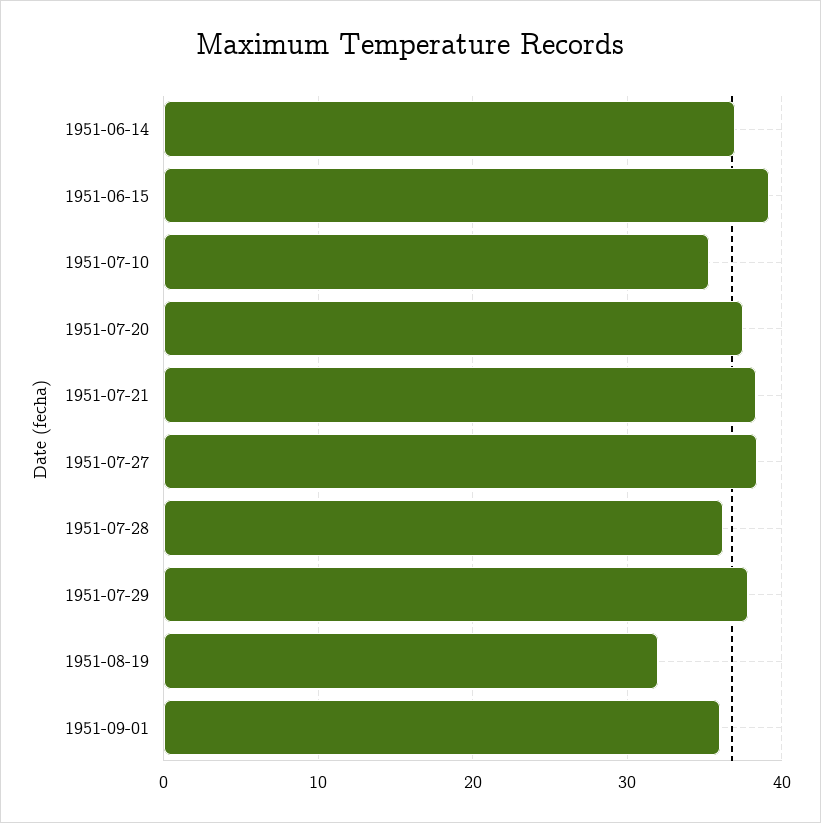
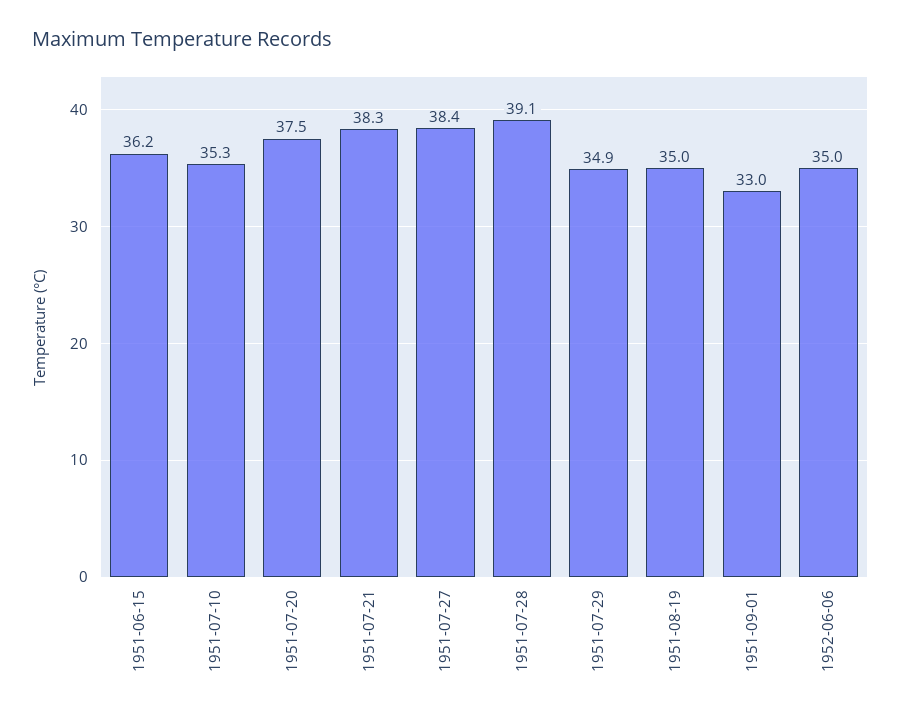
1951-06-14: 37 -> none
1951-06-15: 39 -> 36.2
1951-07-28: 36 -> 39.1
1951-07-29: 38 -> 34.9
1951-08-19: 32 -> 35
1951-09-01: 36 -> 33
1952-06-06: none -> 35

